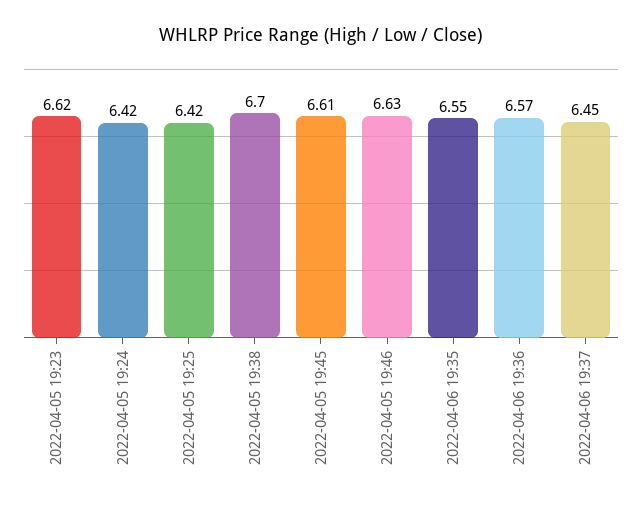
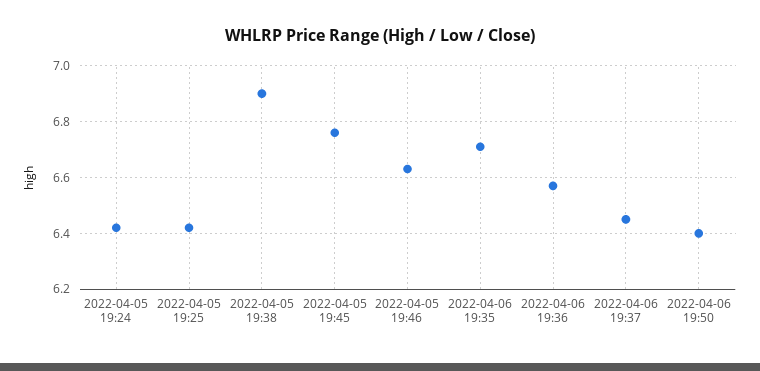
2022-04-05 19:23: 6.62 -> none
2022-04-05 19:38: 6.7 -> 6.9
2022-04-05 19:45: 6.61 -> 6.75
2022-04-06 19:35: 6.55 -> 6.7
2022-04-06 19:50: none -> 6.4

